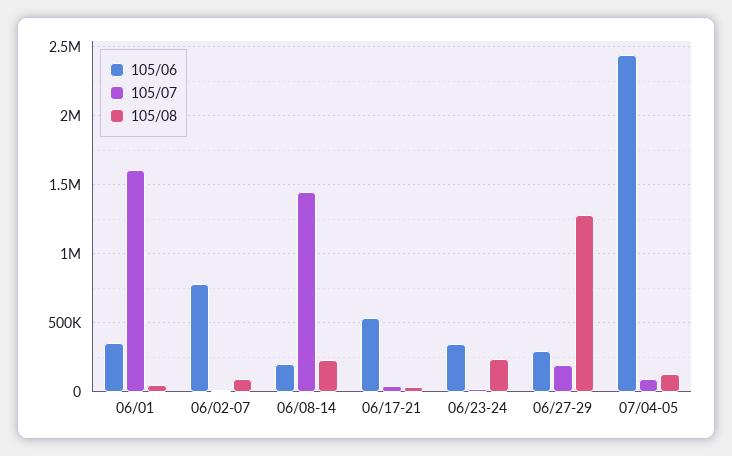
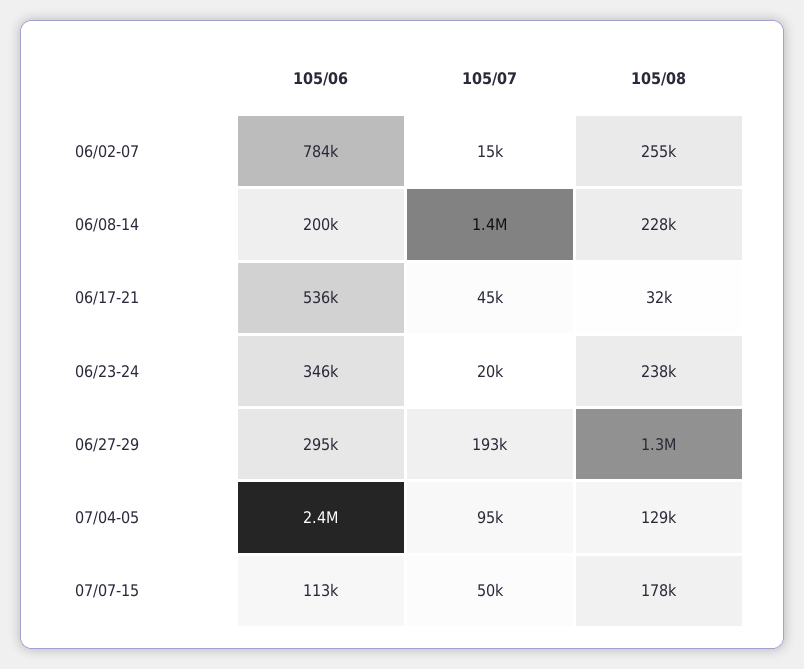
105/06, 06/01: 350000 -> none
105/07, 06/01: 1600000 -> none
105/08, 06/01: 50000 -> none
105/08, 06/02-07: 100000 -> 255000
105/06, 07/07-15: none -> 113000
105/07, 07/07-15: none -> 50000
105/08, 07/07-15: none -> 178000

